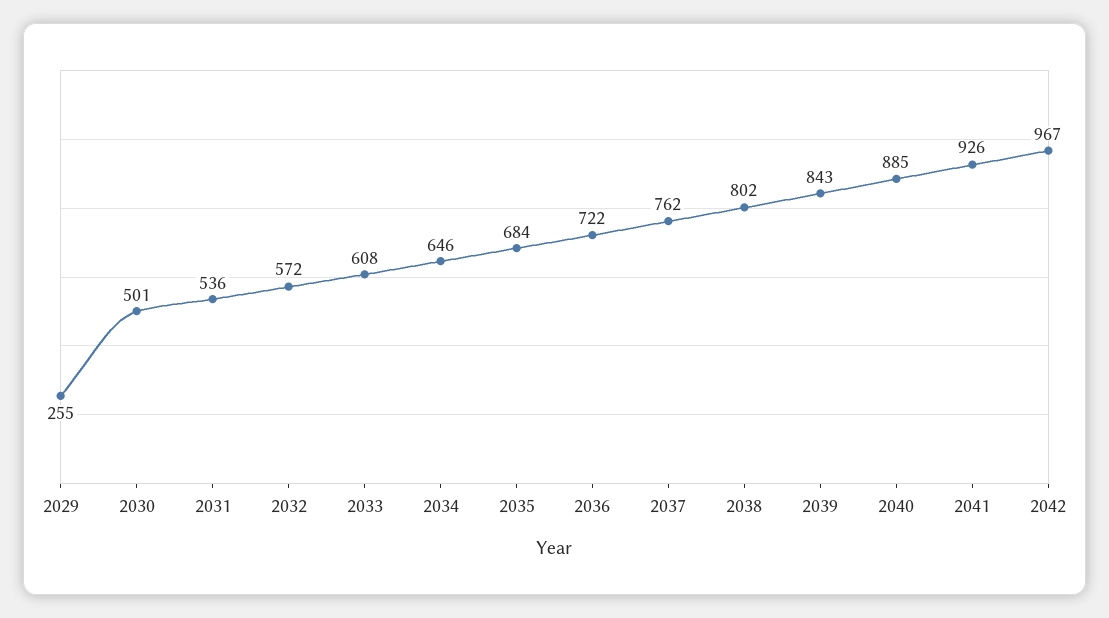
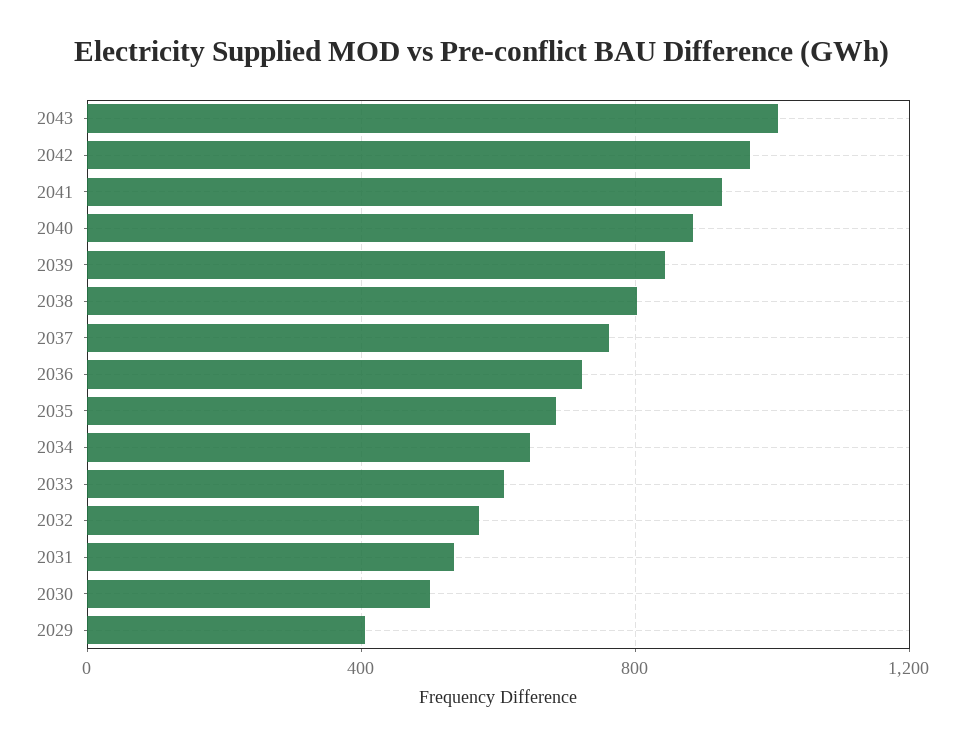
2029: 255 -> 400
2043: none -> 1000

